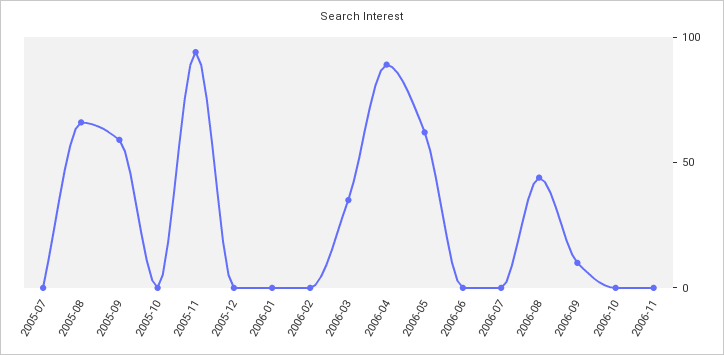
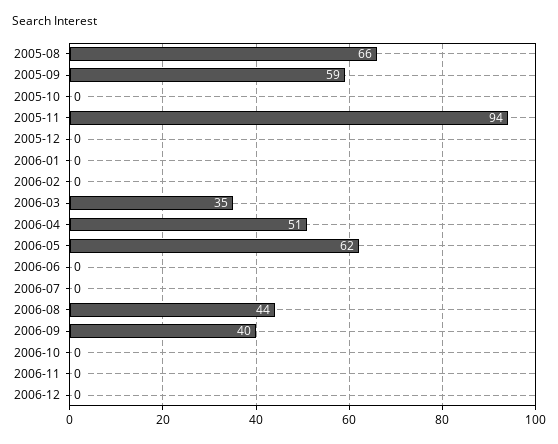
2005-07: 0 -> none
2006-04: 90 -> 51
2006-09: 10 -> 40
2006-12: none -> 0

